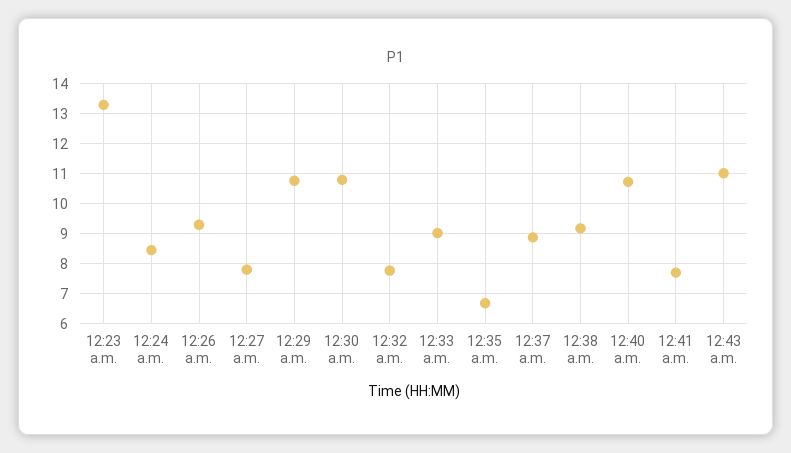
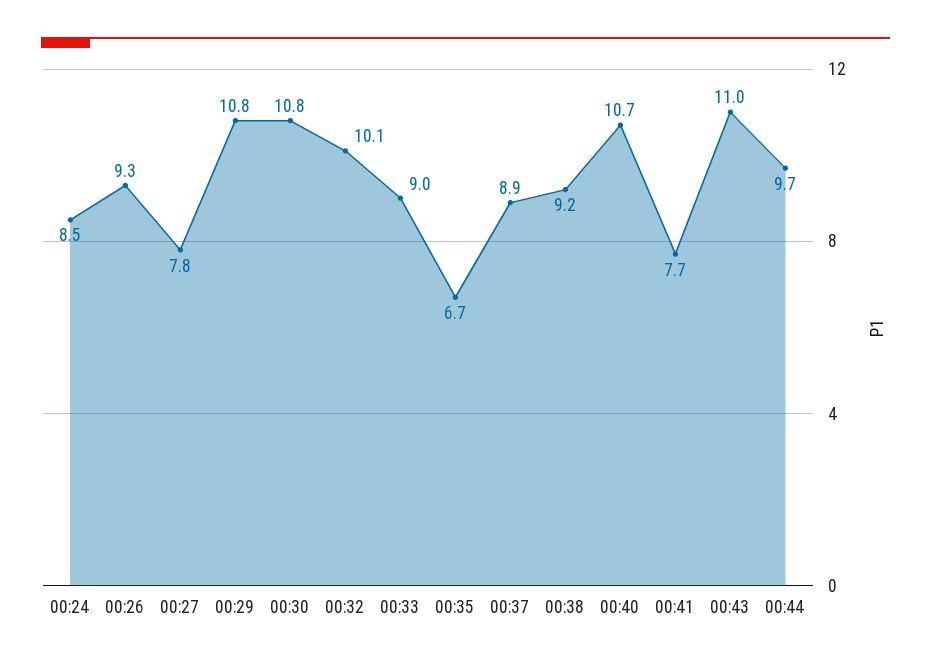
12:23 a.m.: 13.25 -> none
12:32 a.m.: 7.75 -> 10.1
00:44: none -> 9.7

